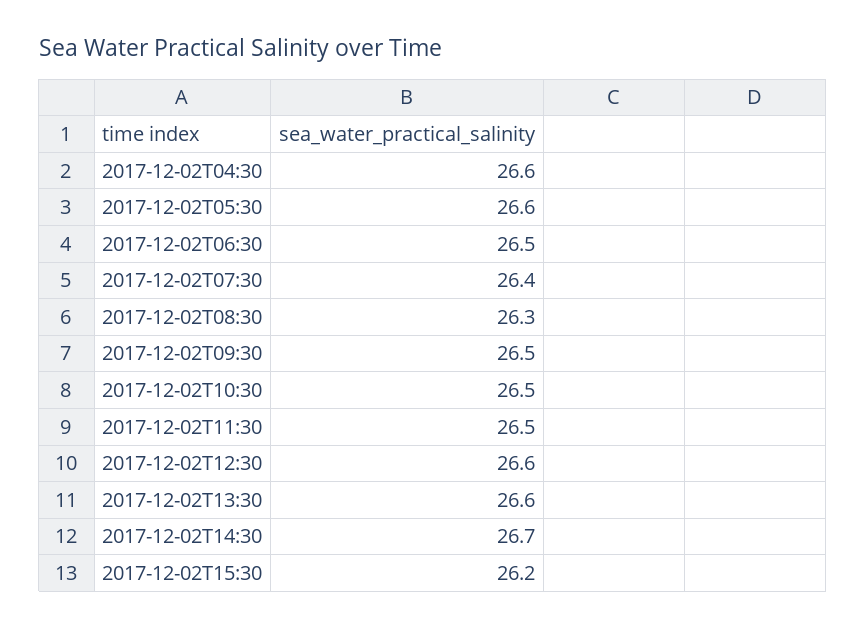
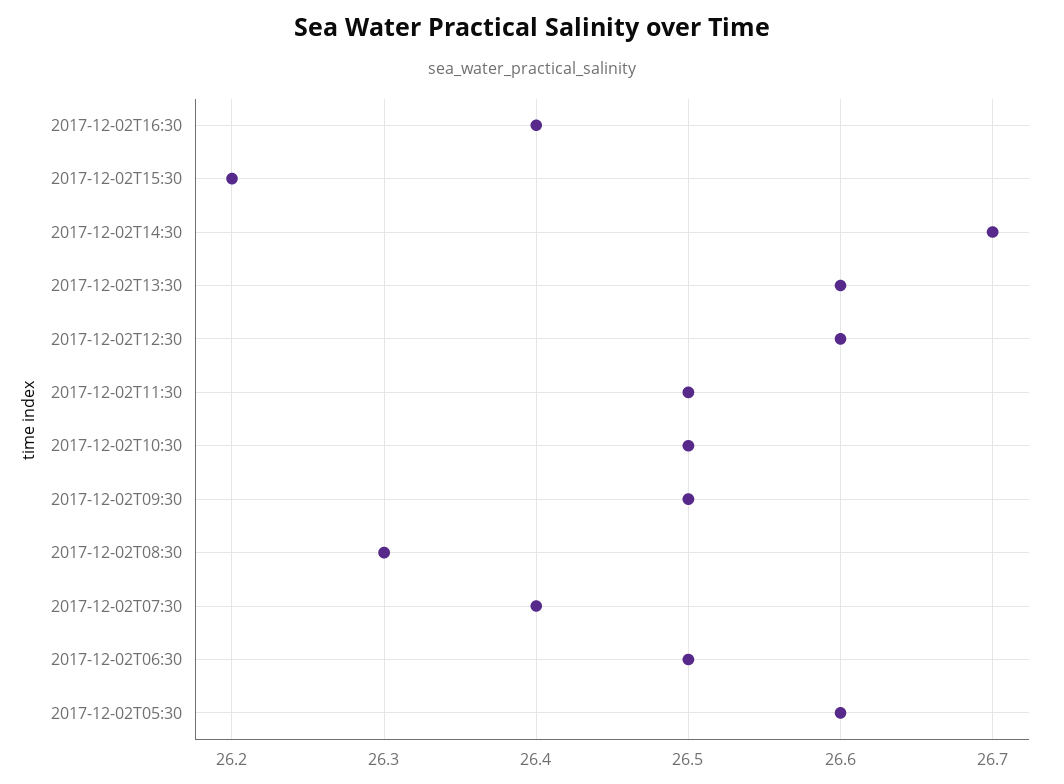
2017-12-02T04:30: 26.6 -> none
2017-12-02T16:30: none -> 26.4

